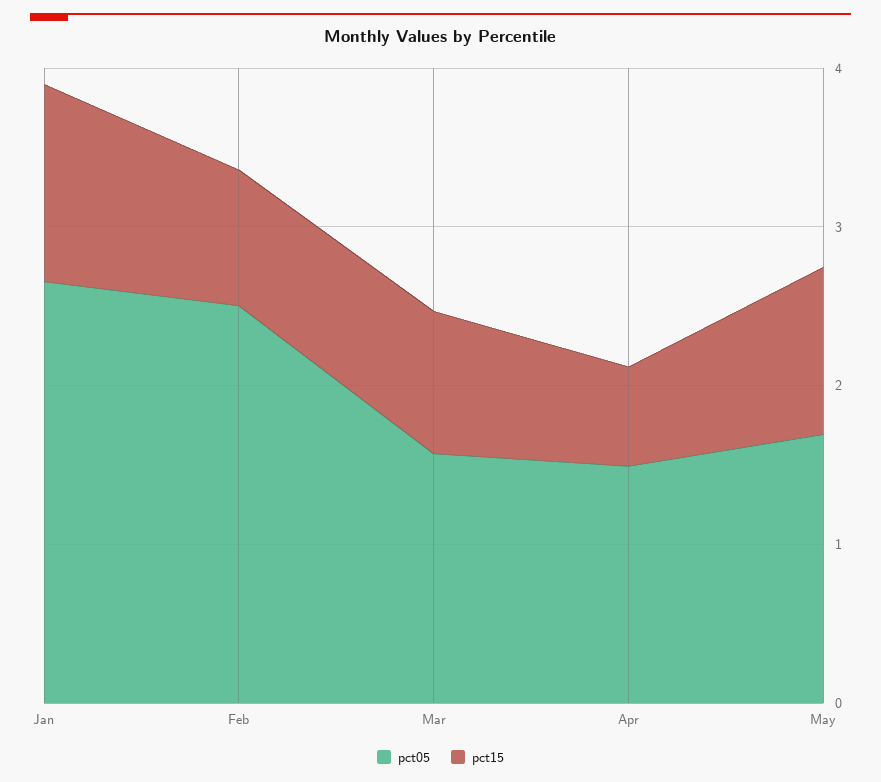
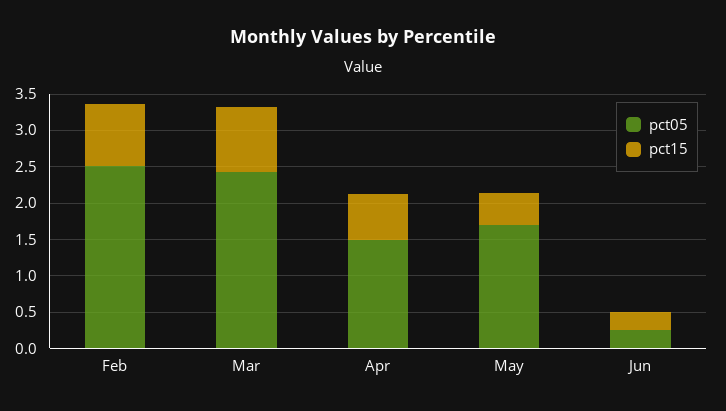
pct05, Jan: 2.6 -> none
pct15, Jan: 1.2 -> none
pct05, Mar: 1.6 -> 2.5
pct15, May: 1 -> 0.5
pct05, Jun: none -> 0.25
pct15, Jun: none -> 0.25

